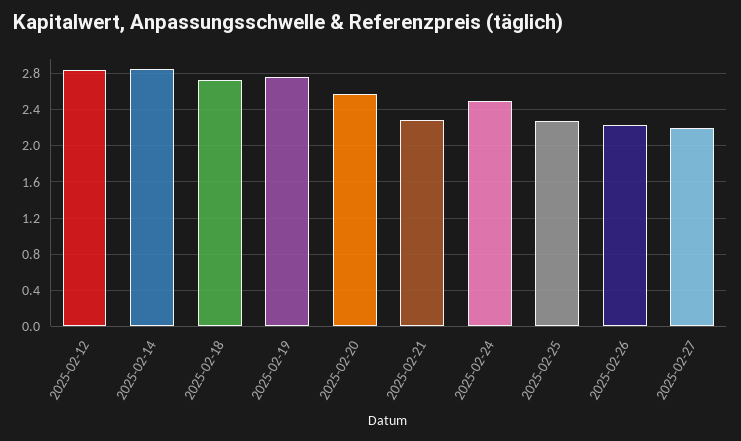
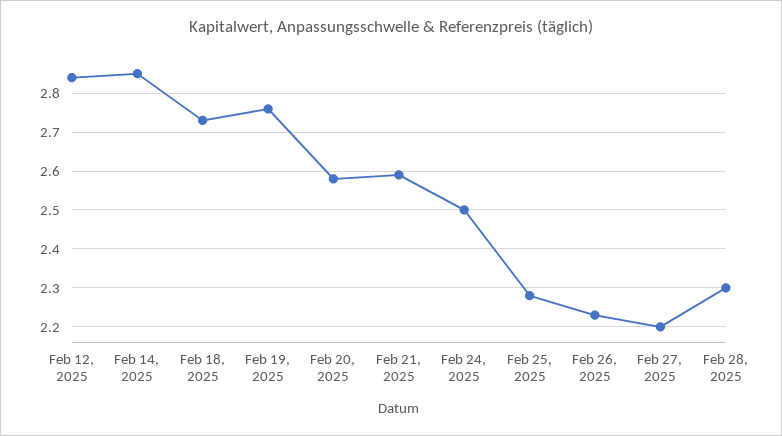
2025-02-21: 2.3 -> 2.6
Feb 28, 2025: none -> 2.3

